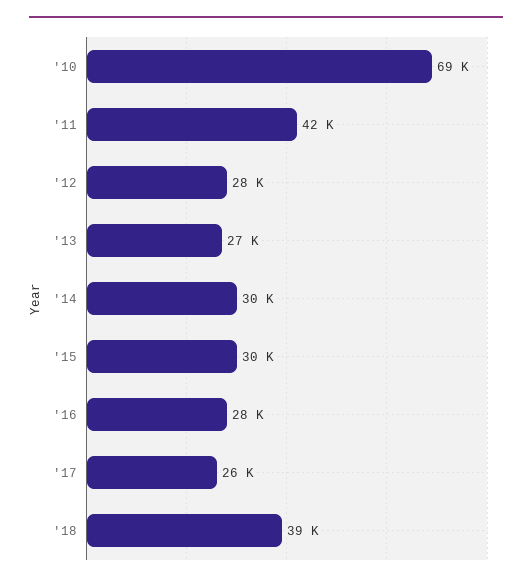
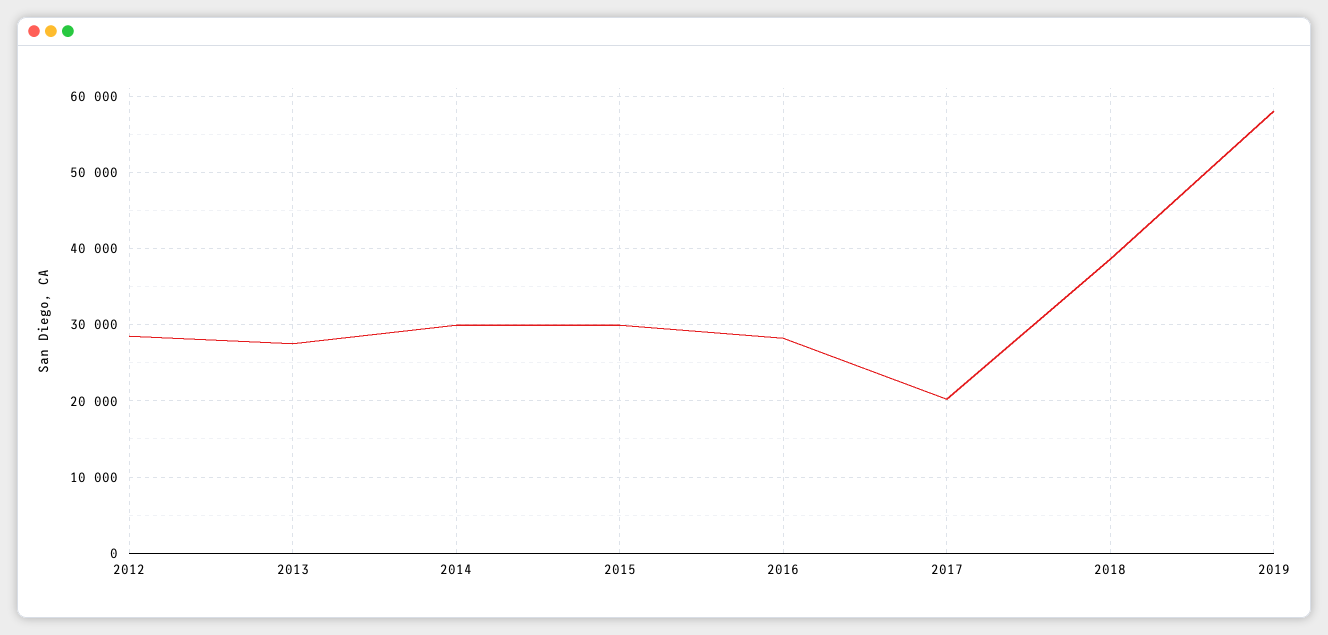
'10: 69000 -> none
'11: 42000 -> none
'17: 26000 -> 20000
2019: none -> 58000

